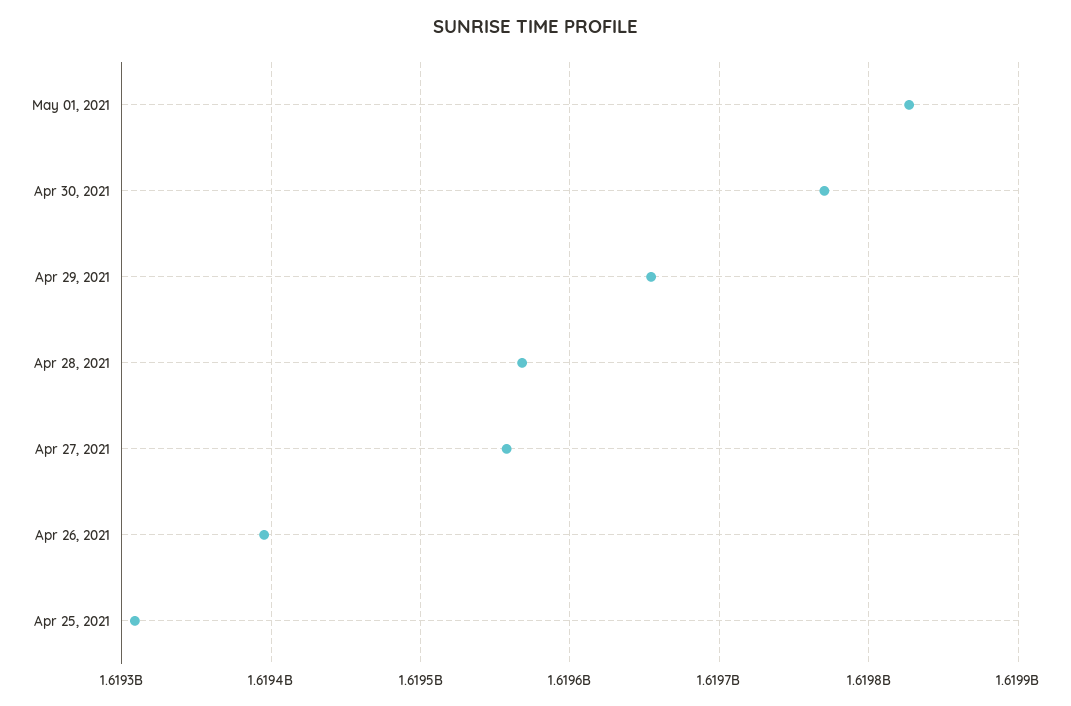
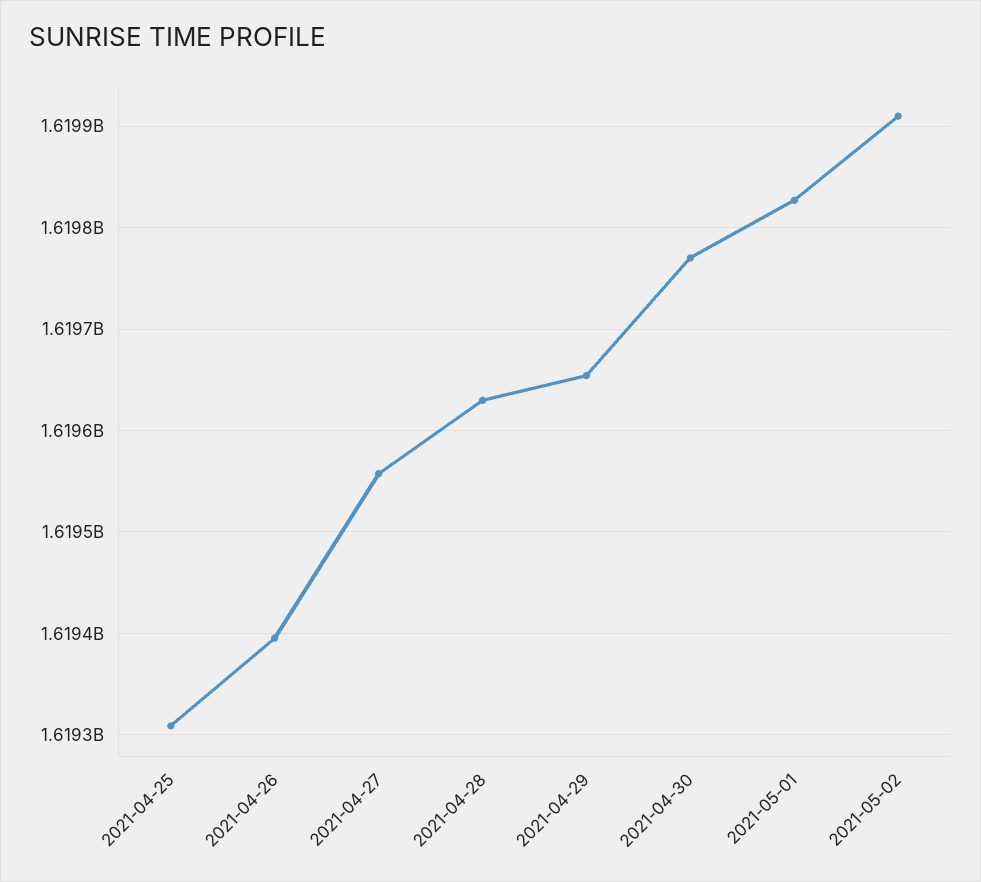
Apr 28, 2021: 1619570000 -> 1619630000
2021-05-02: none -> 1619910000

